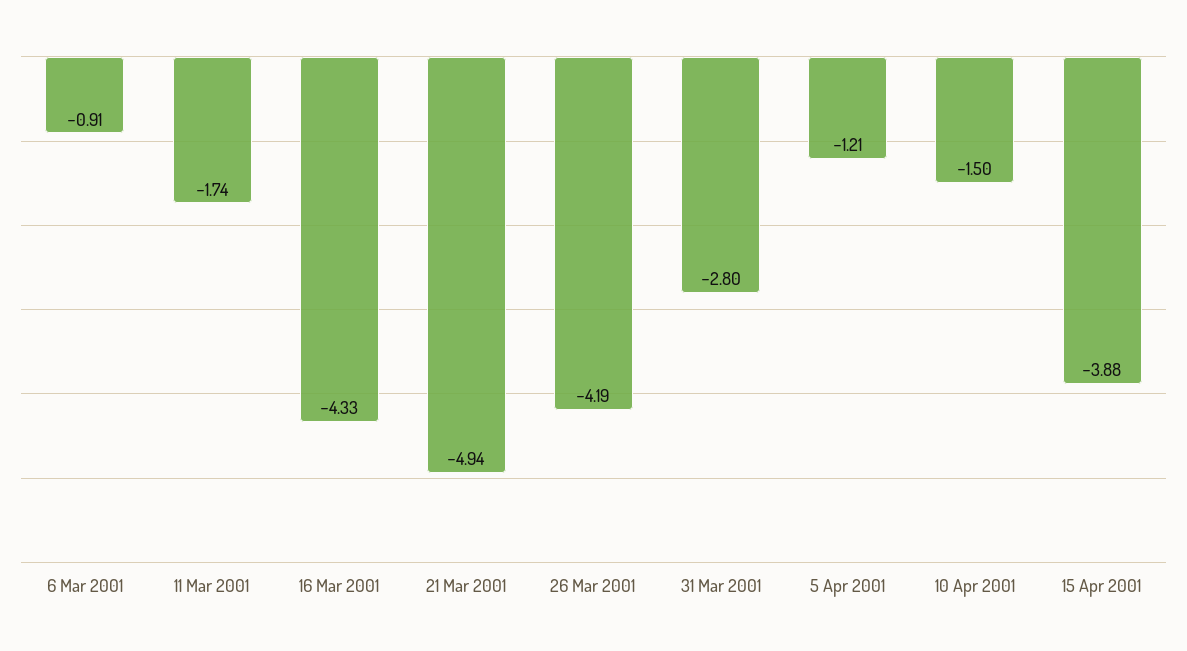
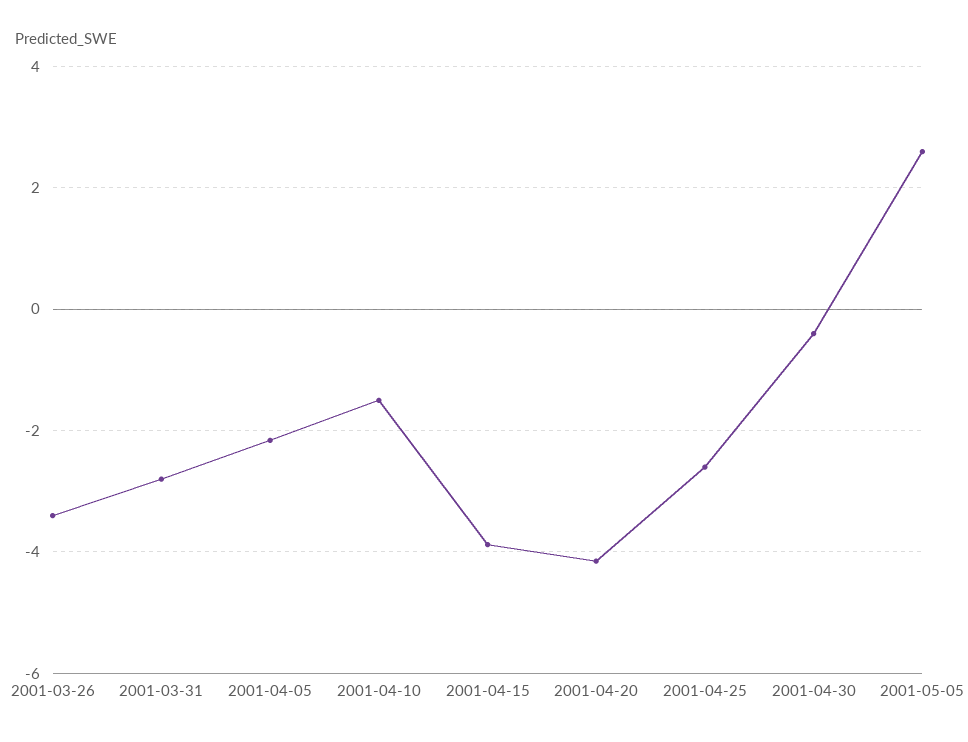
6 Mar 2001: -0.91 -> none
11 Mar 2001: -1.74 -> none
16 Mar 2001: -4.33 -> none
21 Mar 2001: -4.94 -> none
26 Mar 2001: -4.19 -> -3.4
5 Apr 2001: -1.21 -> -2.2
2001-04-20: none -> -4.2
2001-04-25: none -> -2.6
2001-04-30: none -> -0.4
2001-05-05: none -> 2.6

